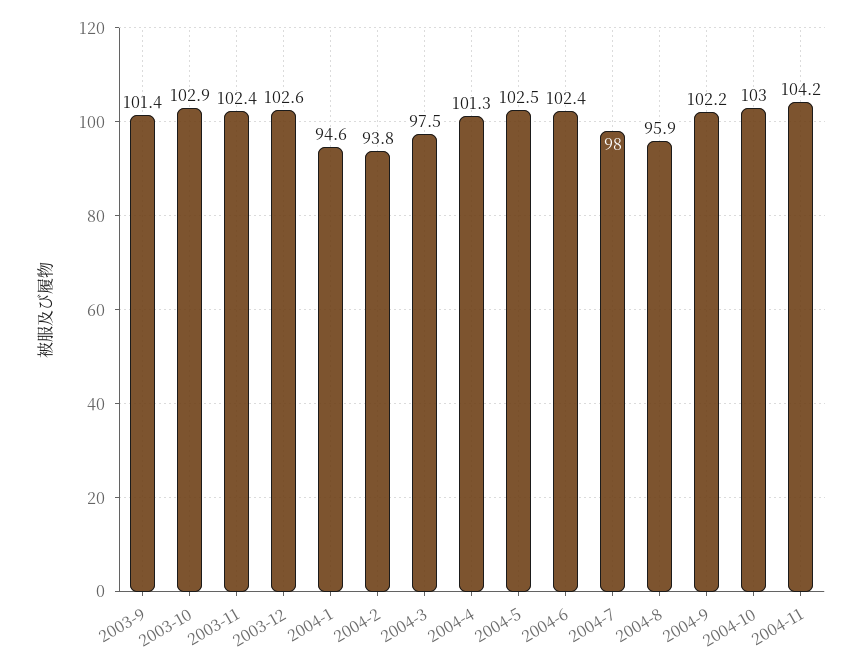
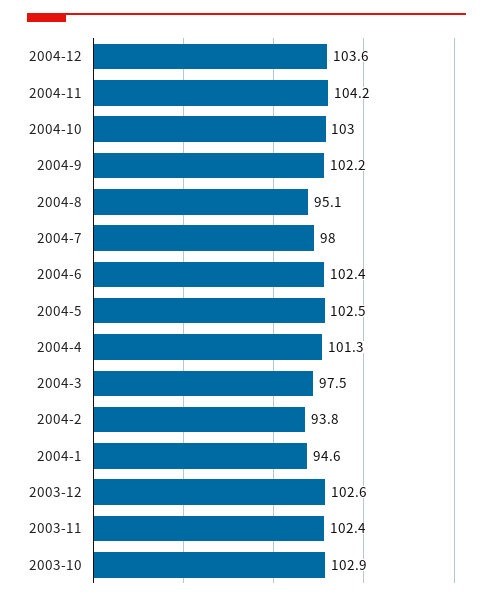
2003-9: 101.4 -> none
2004-8: 95.9 -> 95.1
2004-12: none -> 103.6

